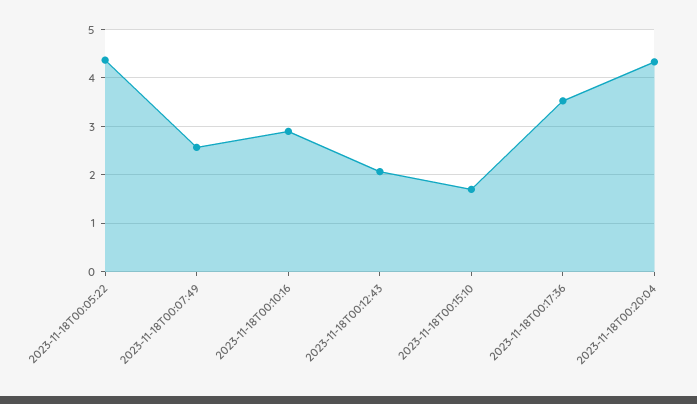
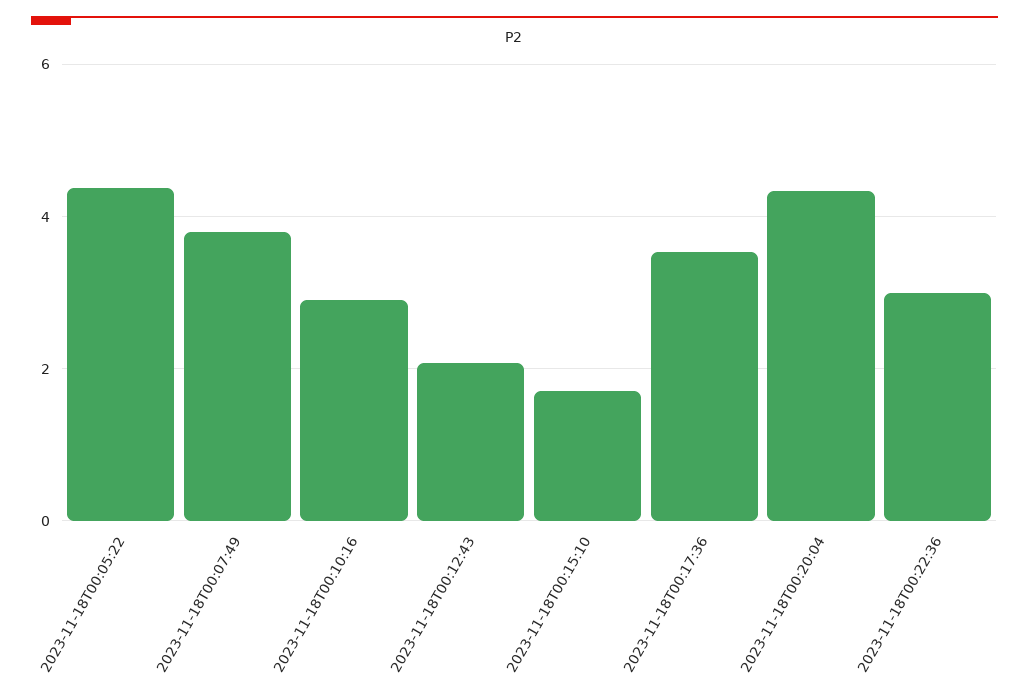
2023-11-18T00:07:49: 2.6 -> 3.8
2023-11-18T00:22:36: none -> 3

